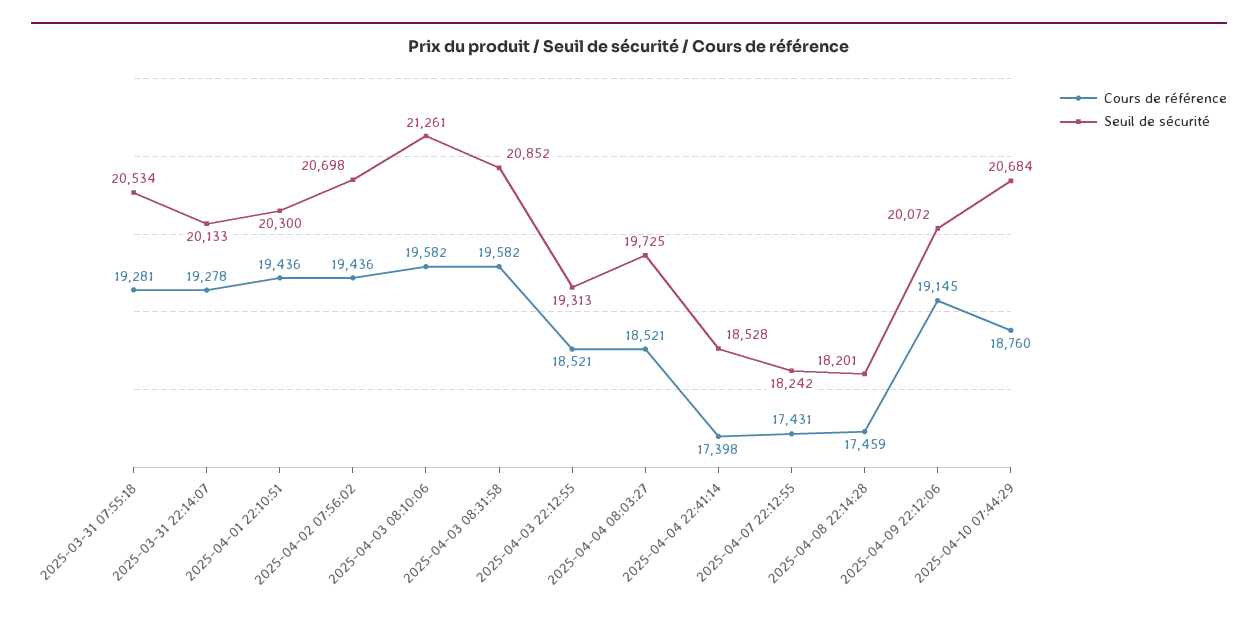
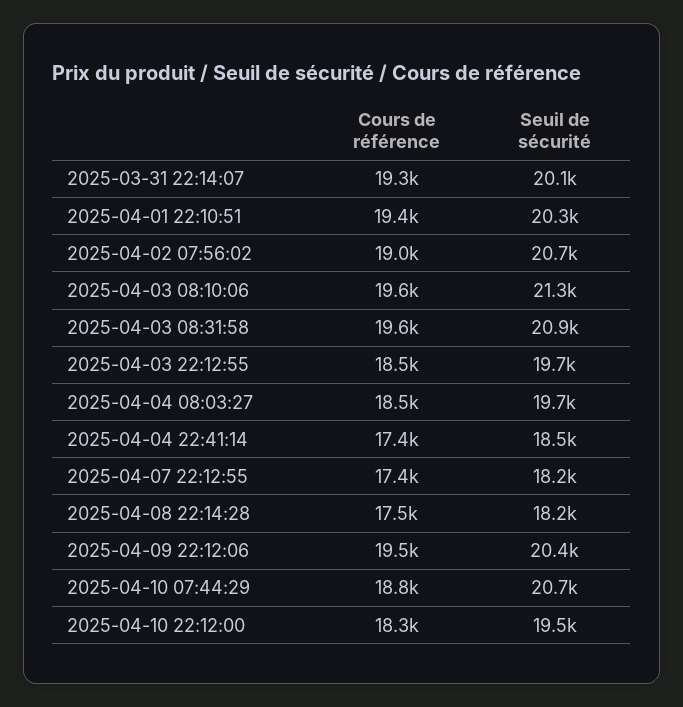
Cours de référence, 2025-03-31 07:55:18: 19281 -> none
Seuil de sécurité, 2025-03-31 07:55:18: 20534 -> none
Cours de référence, 2025-04-02 07:56:02: 19436 -> 19000
Seuil de sécurité, 2025-04-03 22:12:55: 19313 -> 19700
Cours de référence, 2025-04-09 22:12:06: 19145 -> 19500
Seuil de sécurité, 2025-04-09 22:12:06: 20072 -> 20400
Cours de référence, 2025-04-10 22:12:00: none -> 18300
Seuil de sécurité, 2025-04-10 22:12:00: none -> 19500

